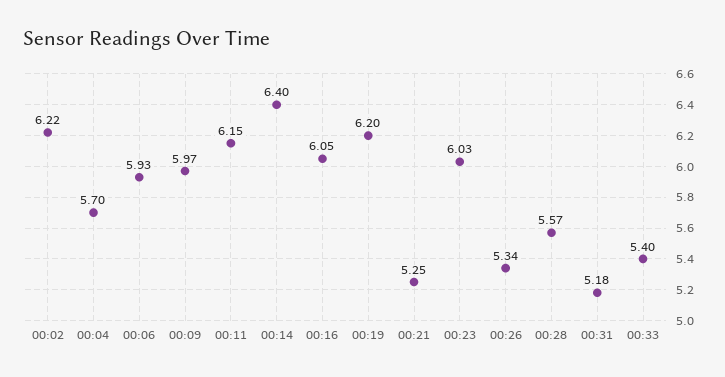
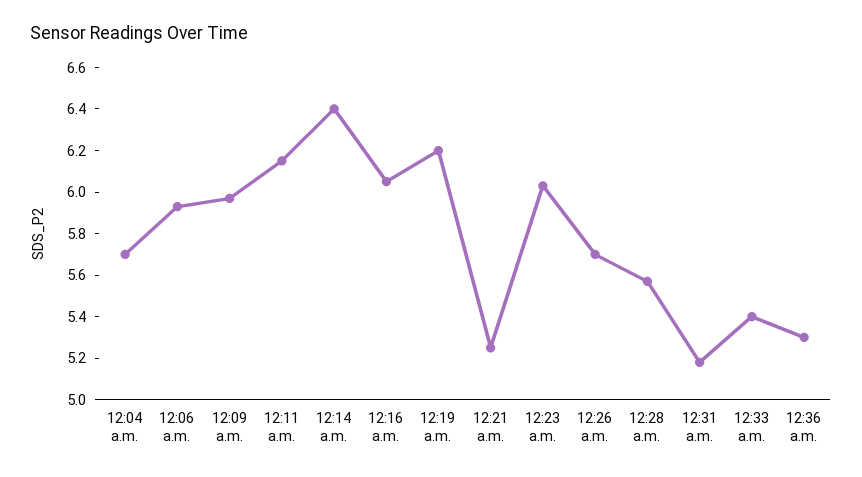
00:02: 6.22 -> none
00:26: 5.34 -> 5.7
12:36 a.m.: none -> 5.3

